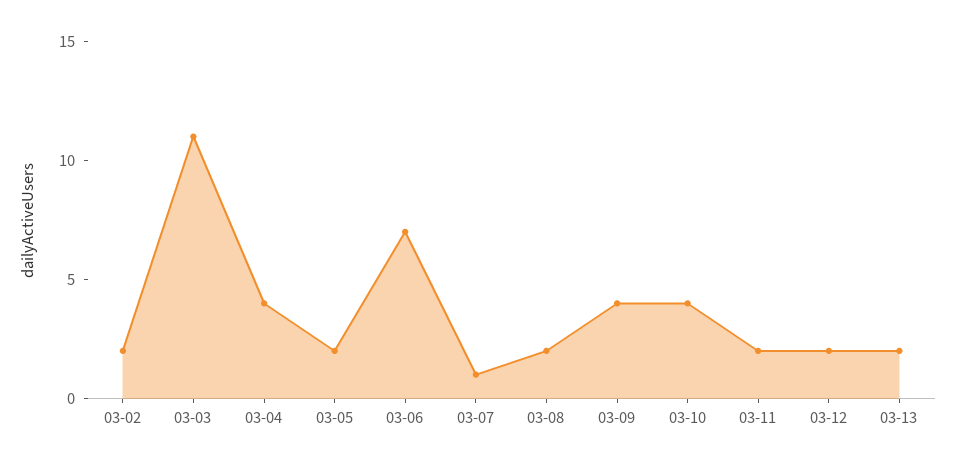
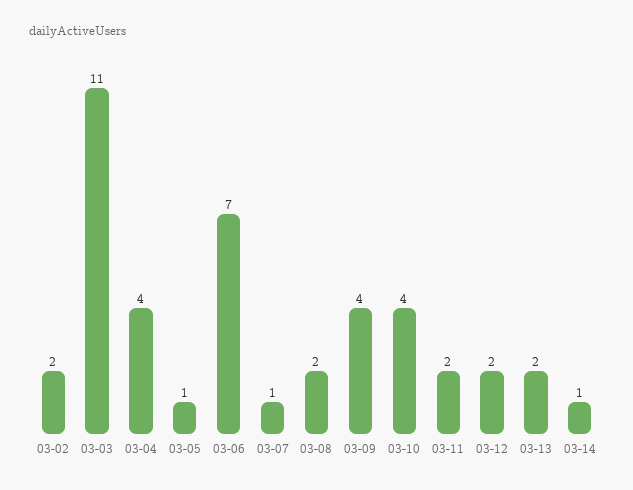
03-05: 2 -> 1
03-14: none -> 1

